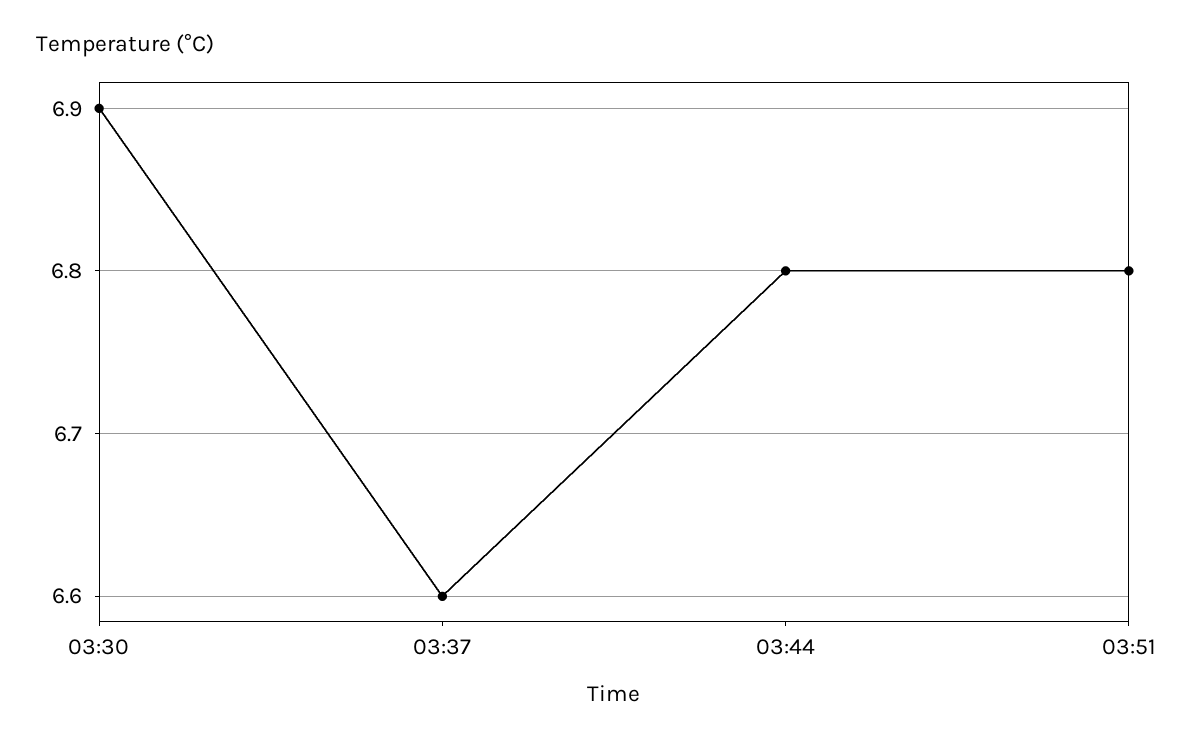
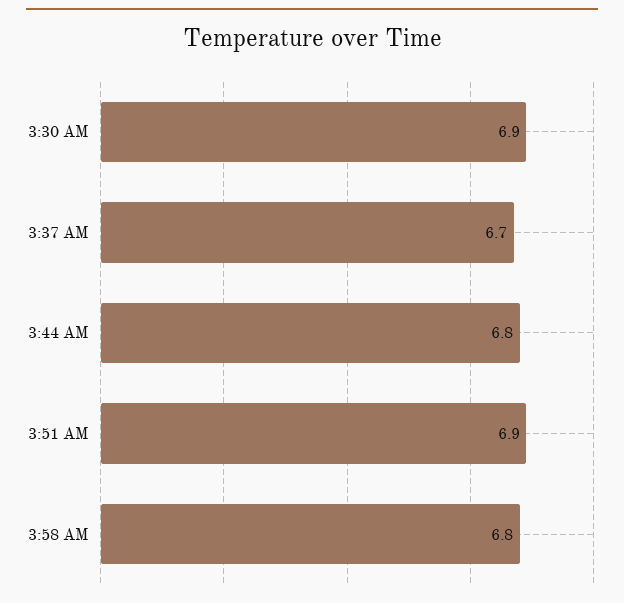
03:37: 6.6 -> 6.7
03:51: 6.8 -> 6.9
3:58 AM: none -> 6.8

